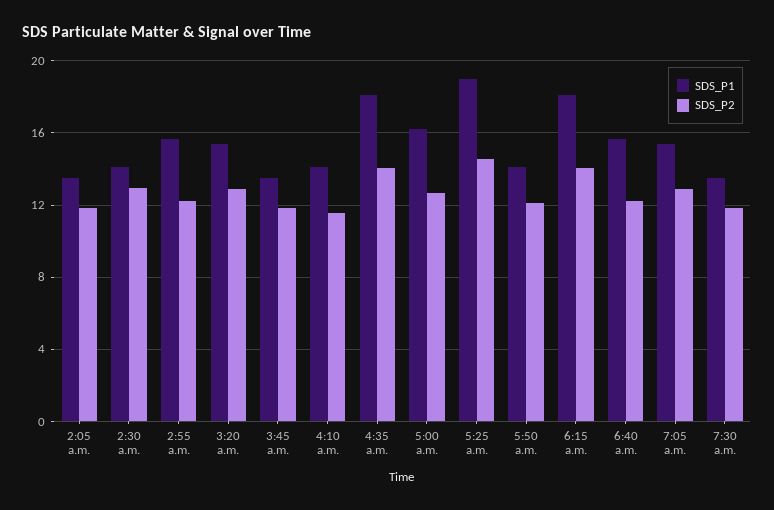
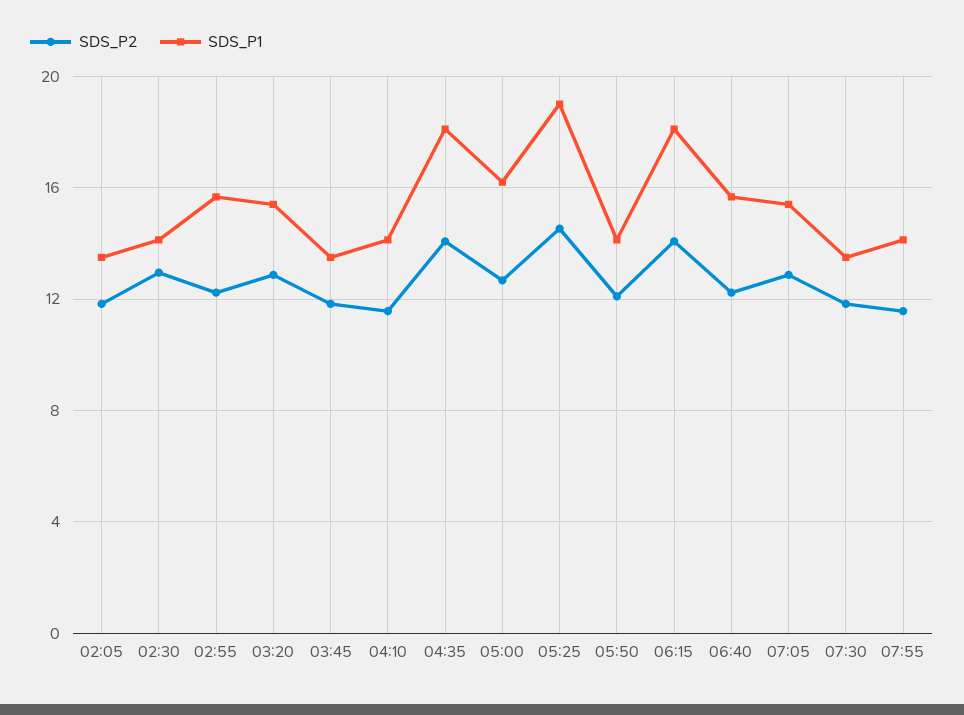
SDS_P2, 07:55: none -> 11.5
SDS_P1, 07:55: none -> 14

